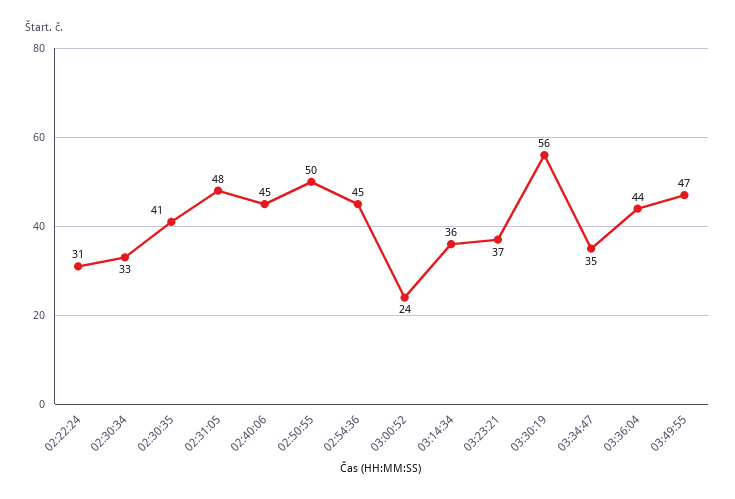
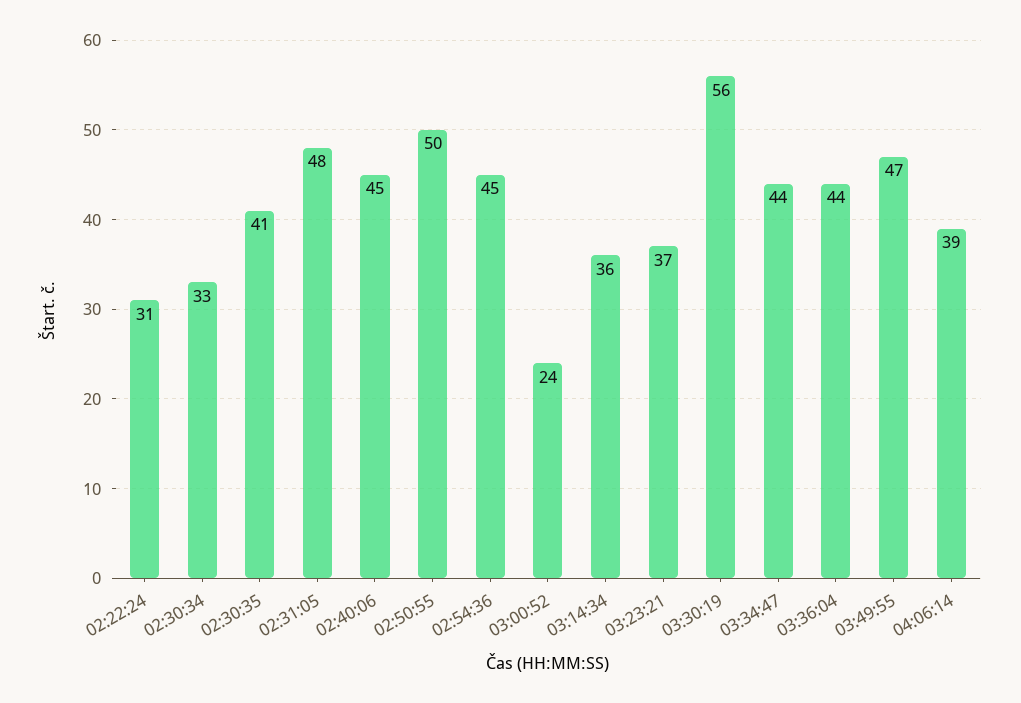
03:34:47: 35 -> 44
04:06:14: none -> 39

